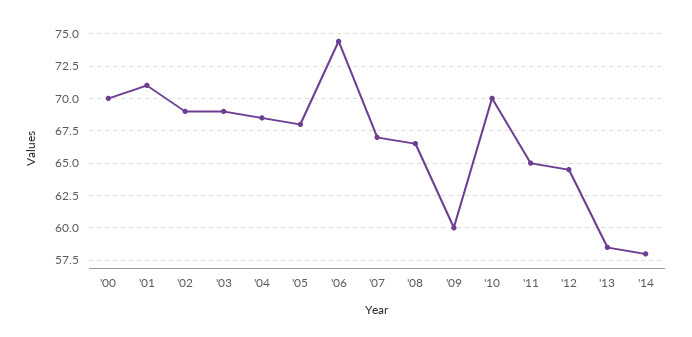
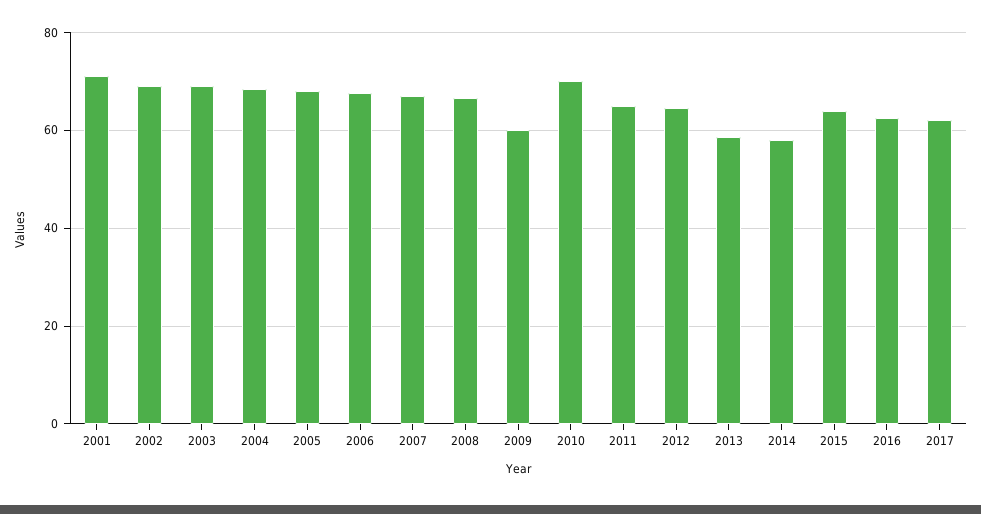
'00: 70 -> none
'06: 74.5 -> 68
2015: none -> 64
2016: none -> 62
2017: none -> 62

